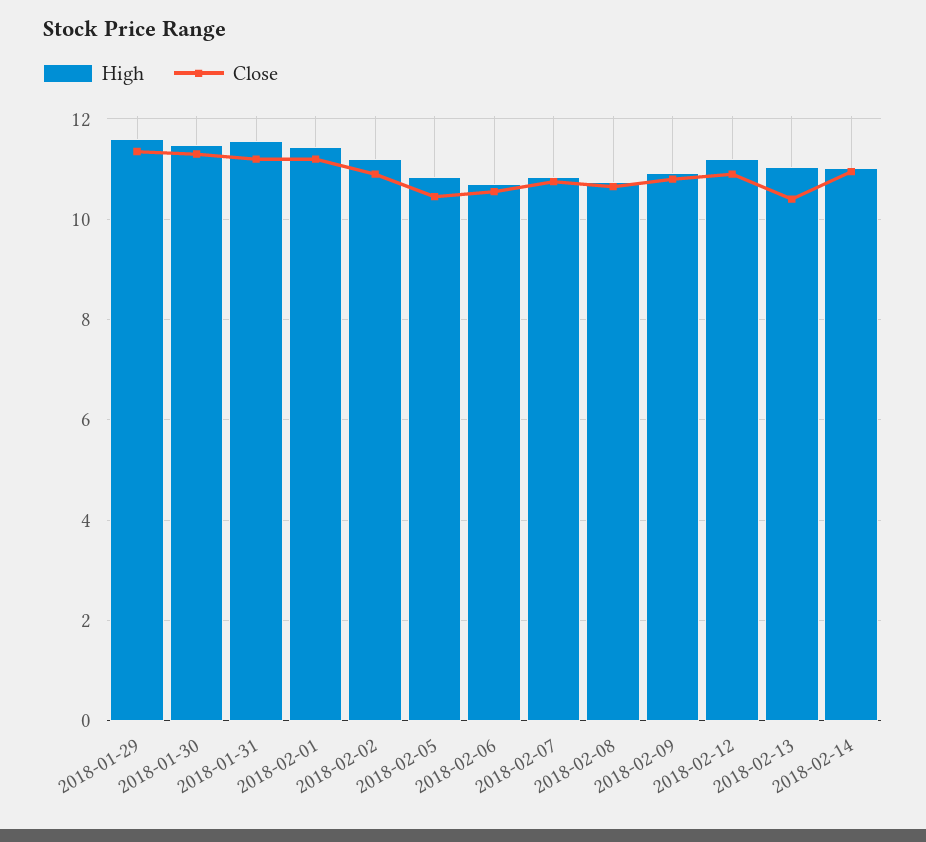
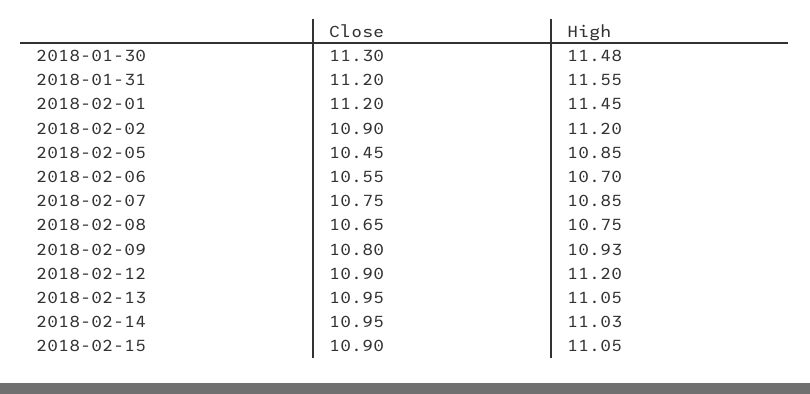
High, 2018-01-29: 11.6 -> none
Close, 2018-01-29: 11.4 -> none
Close, 2018-02-13: 10.4 -> 10.95
Close, 2018-02-15: none -> 10.9
High, 2018-02-15: none -> 11.05

